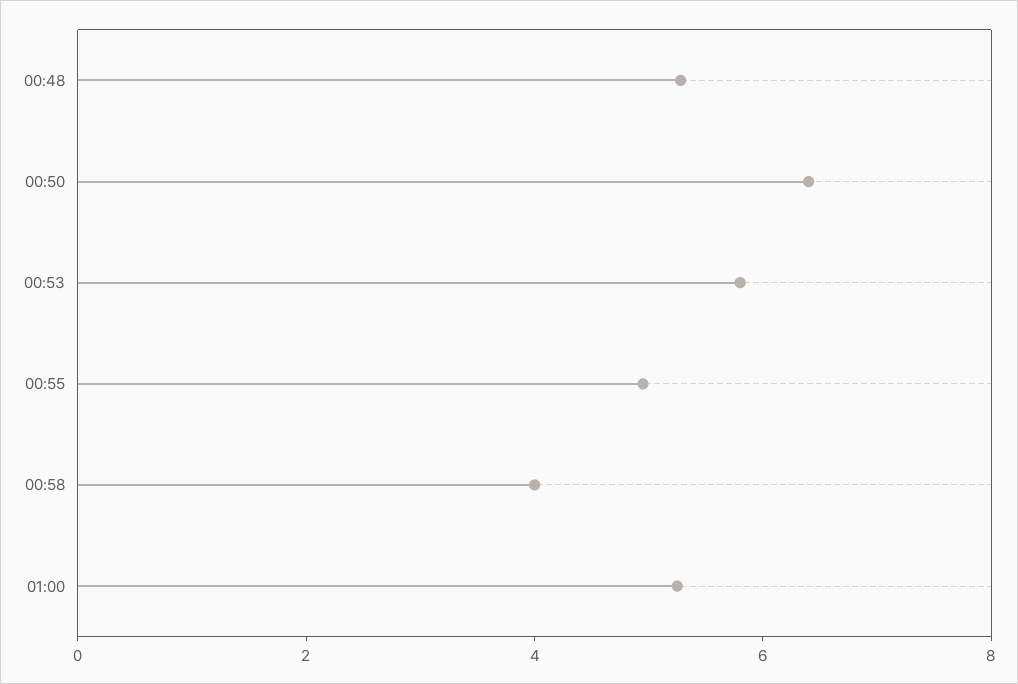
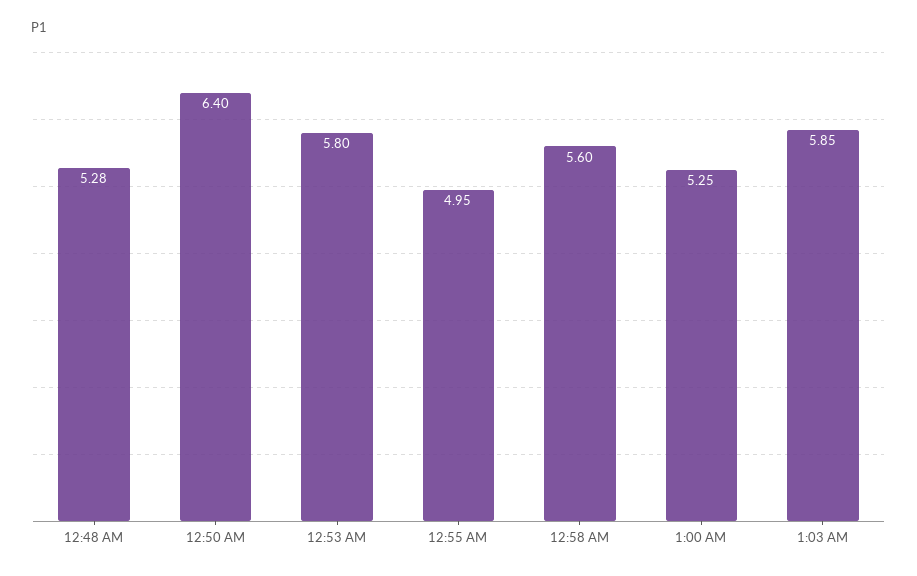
00:58: 4 -> 5.6
1:03 AM: none -> 5.85

